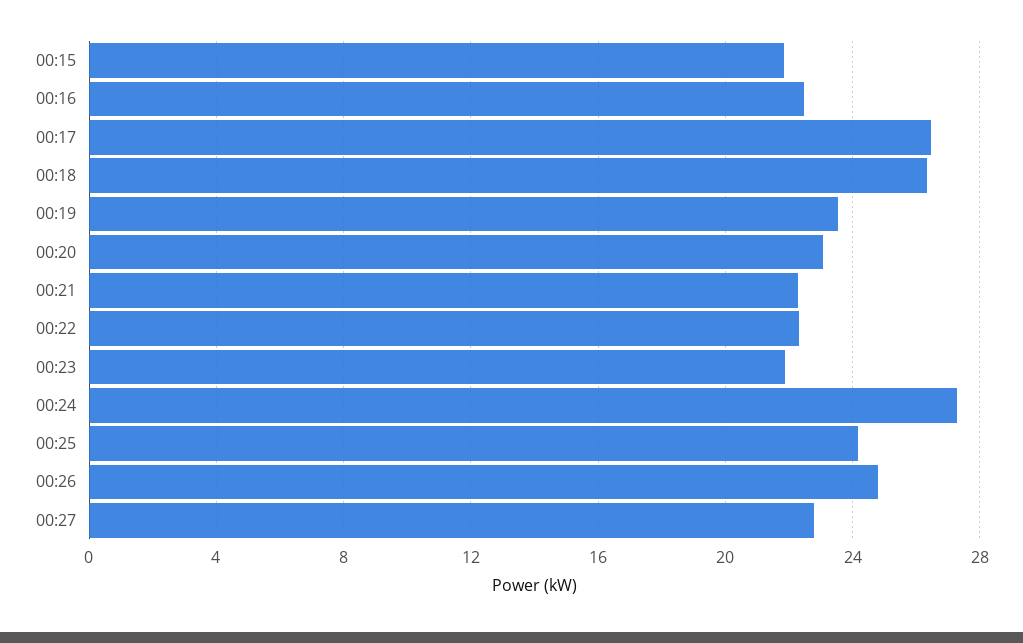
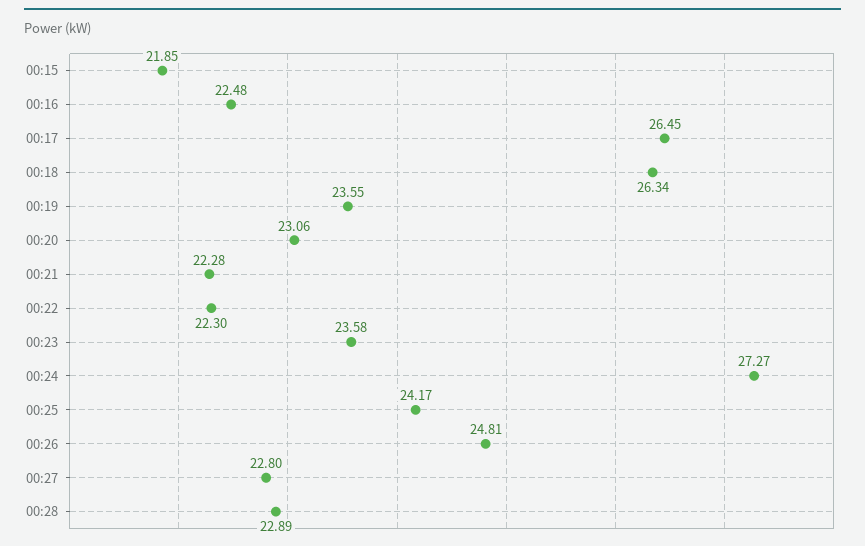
00:23: 22 -> 23.58
00:28: none -> 22.89

